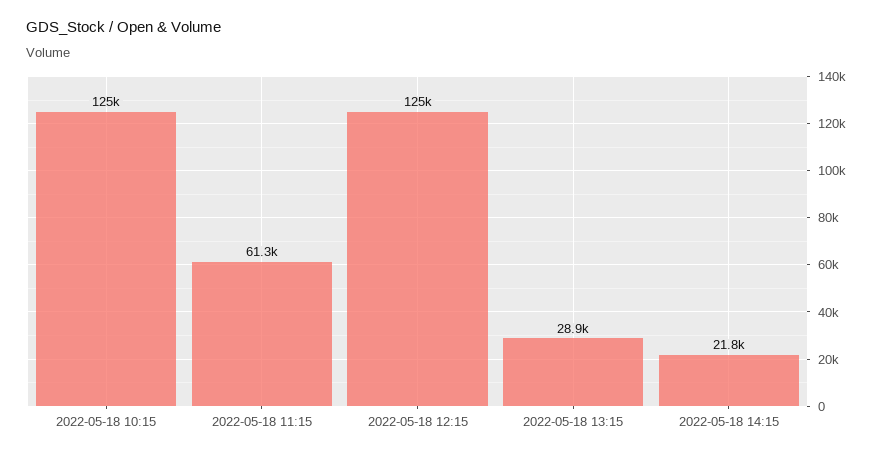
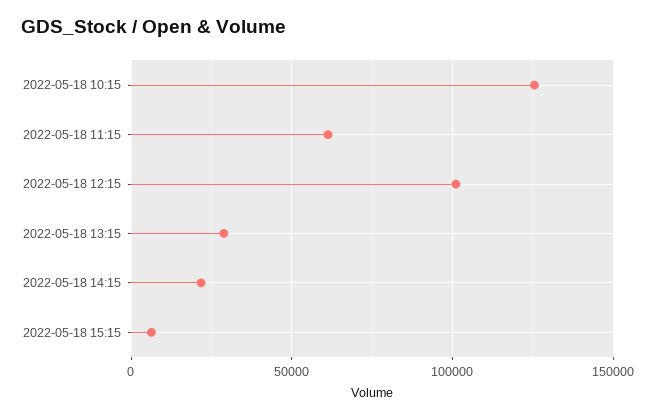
2022-05-18 12:15: 125000 -> 100000
2022-05-18 15:15: none -> 5000

